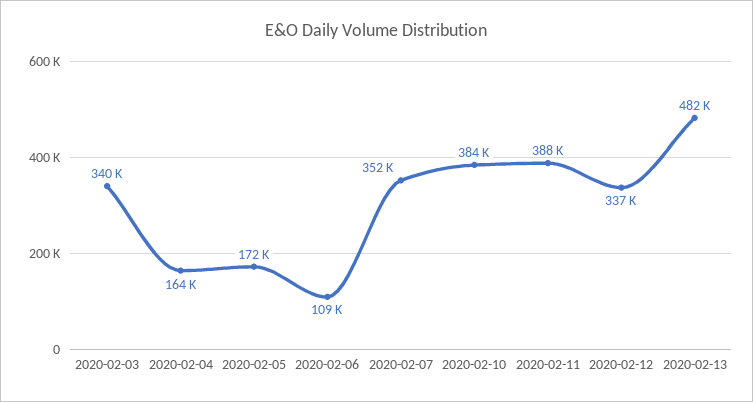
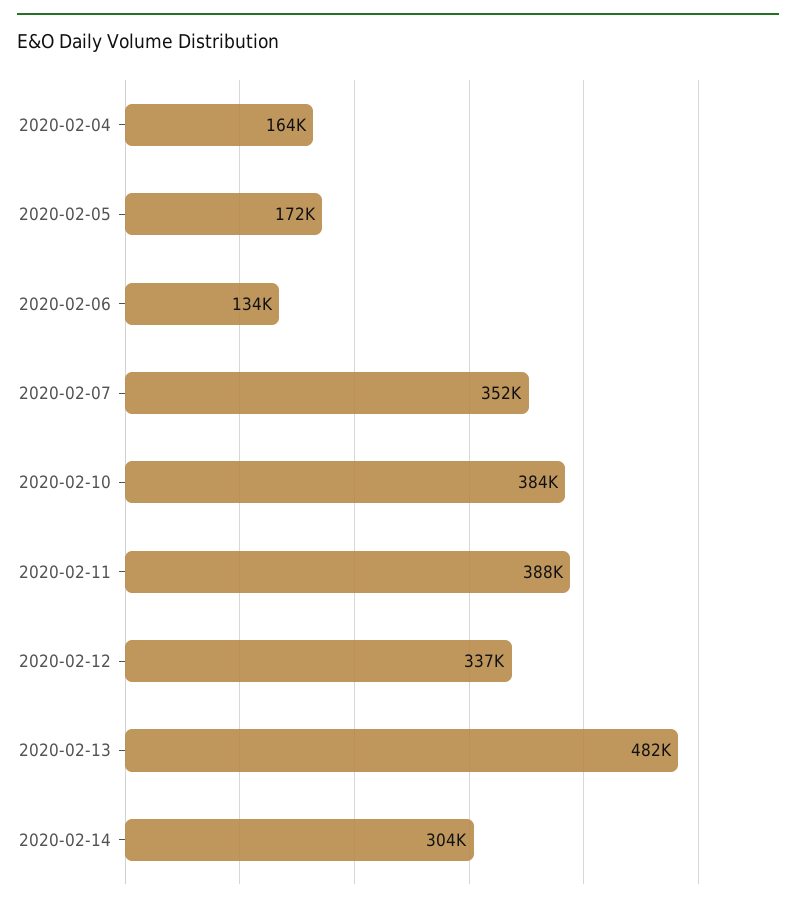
2020-02-03: 340000 -> none
2020-02-06: 109000 -> 134000
2020-02-14: none -> 304000

